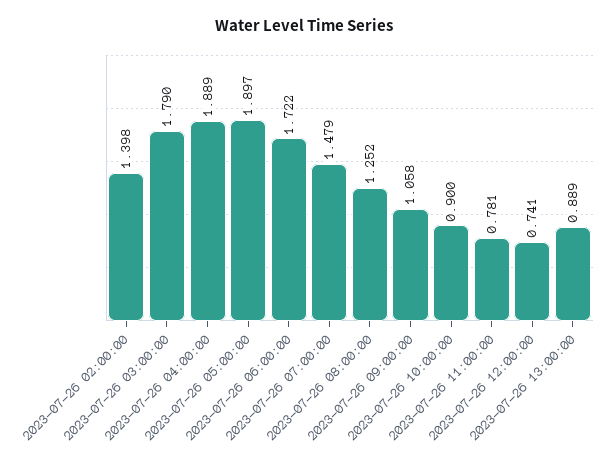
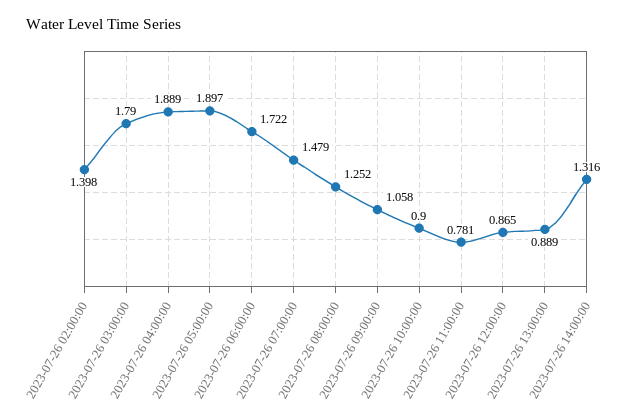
2023-07-26 12:00:00: 0.741 -> 0.865
2023-07-26 14:00:00: none -> 1.316

